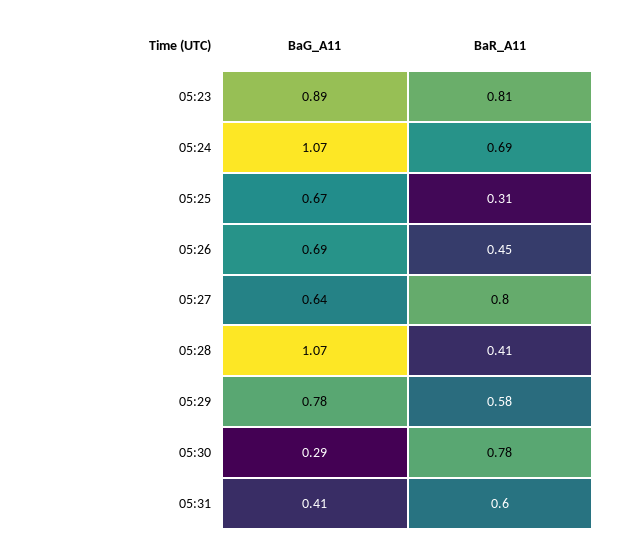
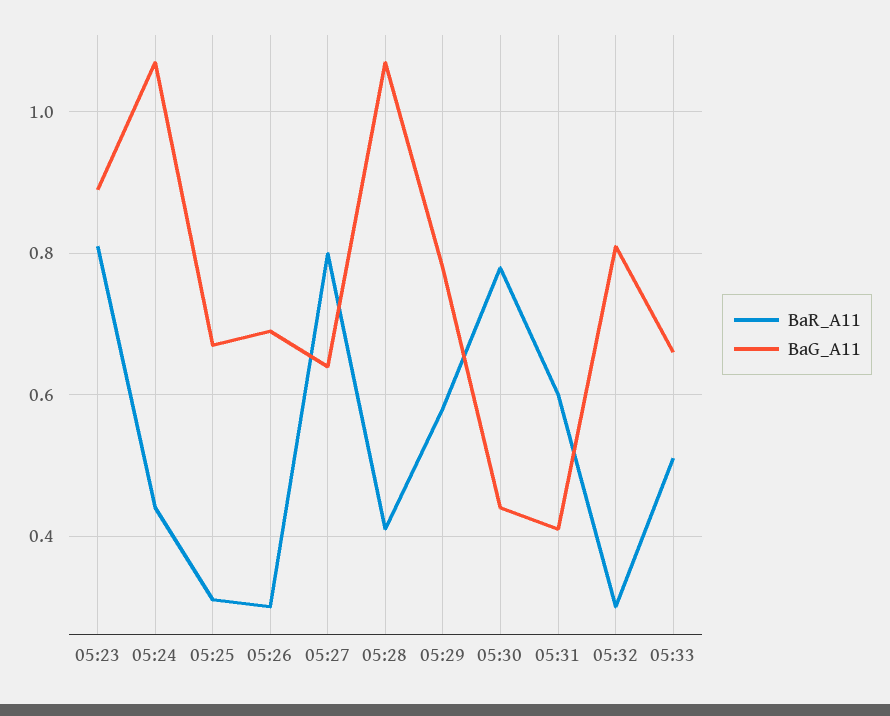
BaR_A11, 05:24: 0.69 -> 0.45
BaR_A11, 05:26: 0.45 -> 0.3
BaG_A11, 05:30: 0.29 -> 0.45
BaR_A11, 05:32: none -> 0.3
BaG_A11, 05:32: none -> 0.8
BaR_A11, 05:33: none -> 0.5
BaG_A11, 05:33: none -> 0.65

